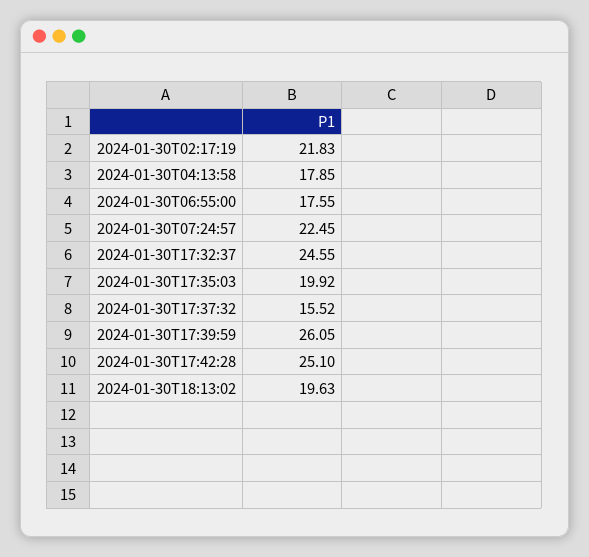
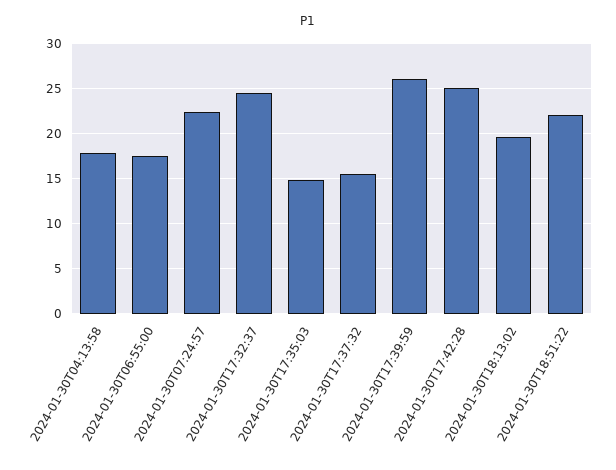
2024-01-30T02:17:19: 21.83 -> none
2024-01-30T17:35:03: 19.92 -> 15
2024-01-30T18:51:22: none -> 22

